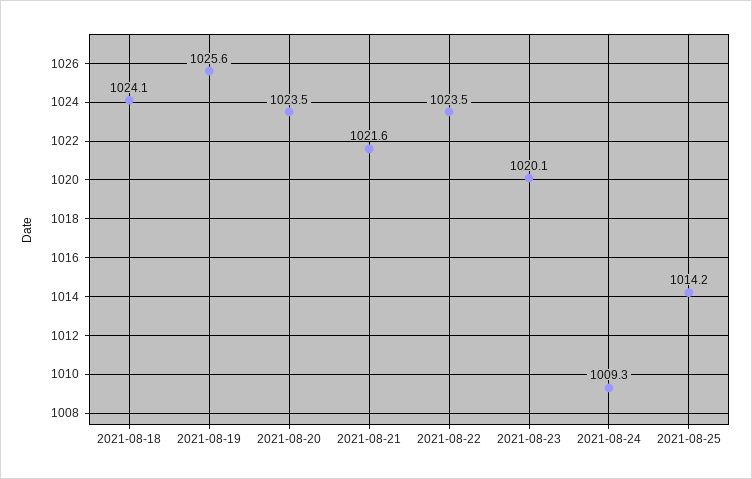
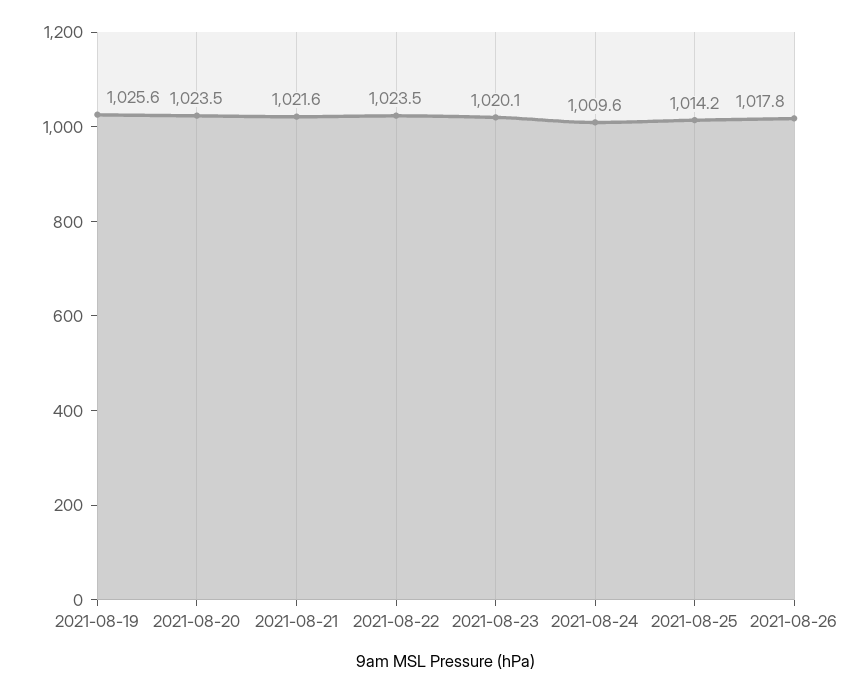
2021-08-18: 1024.1 -> none
2021-08-24: 1009.3 -> 1009.6
2021-08-26: none -> 1017.8

